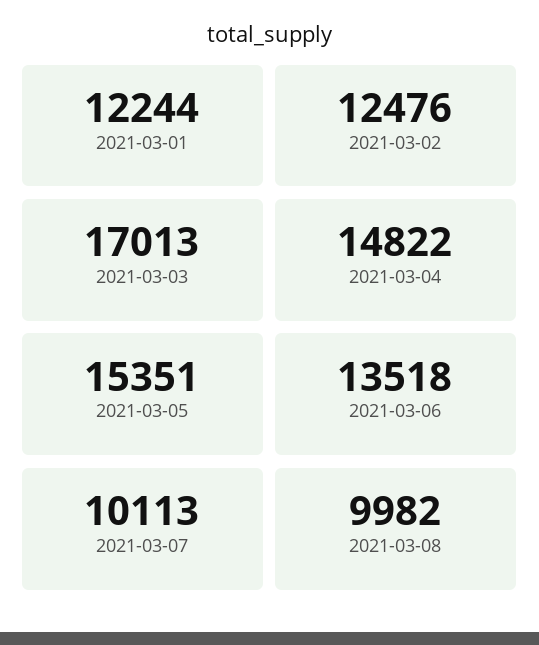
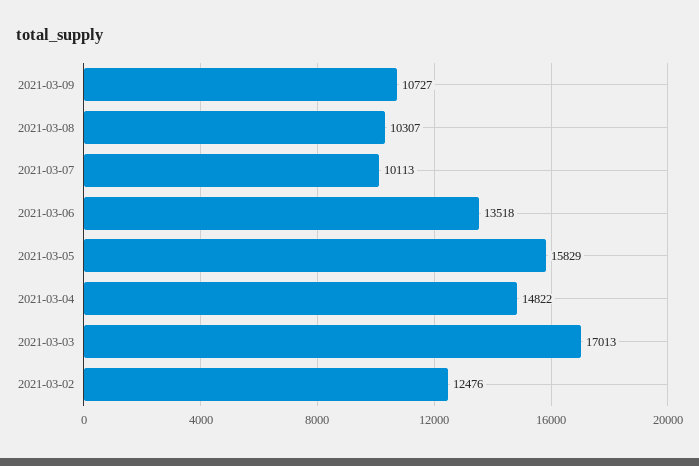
2021-03-01: 12244 -> none
2021-03-05: 15351 -> 15829
2021-03-08: 9982 -> 10307
2021-03-09: none -> 10727

